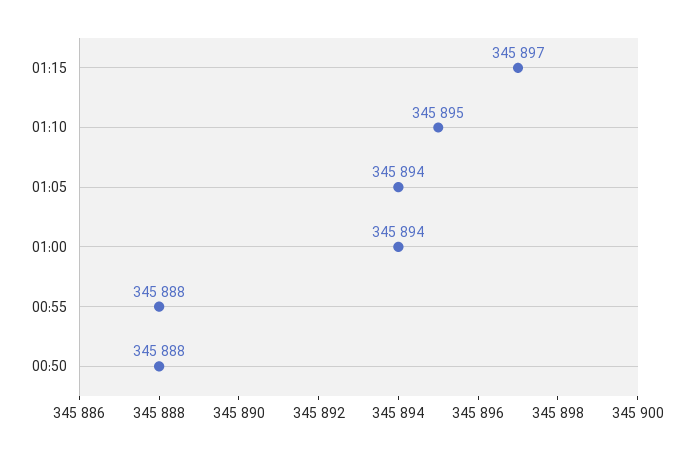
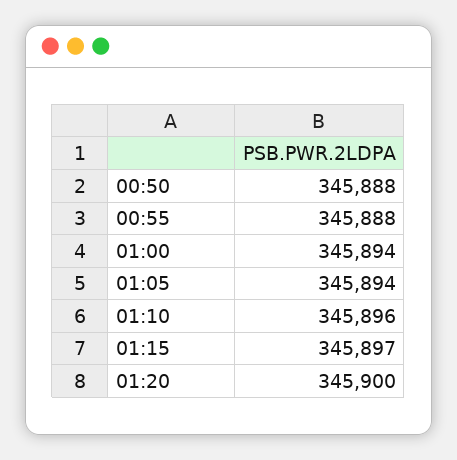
01:10: 345895 -> 345896
01:20: none -> 345900

